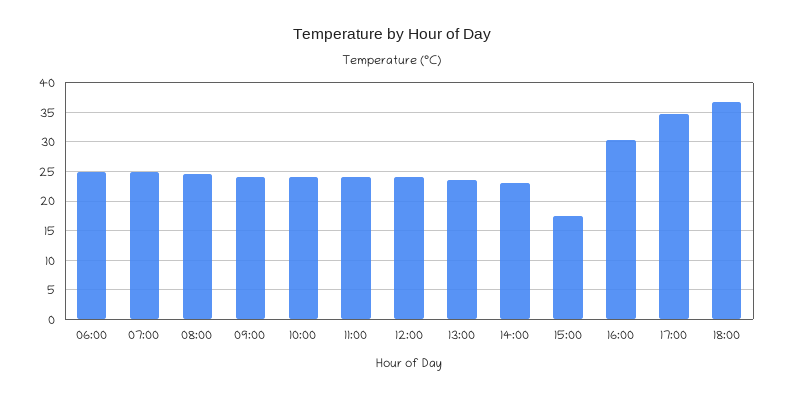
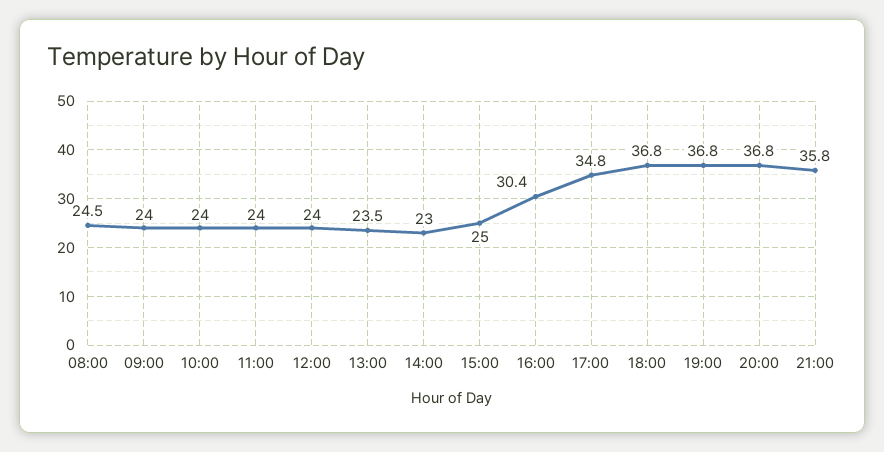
06:00: 25 -> none
07:00: 25 -> none
15:00: 17.5 -> 25
19:00: none -> 36.8
20:00: none -> 36.8
21:00: none -> 35.8

